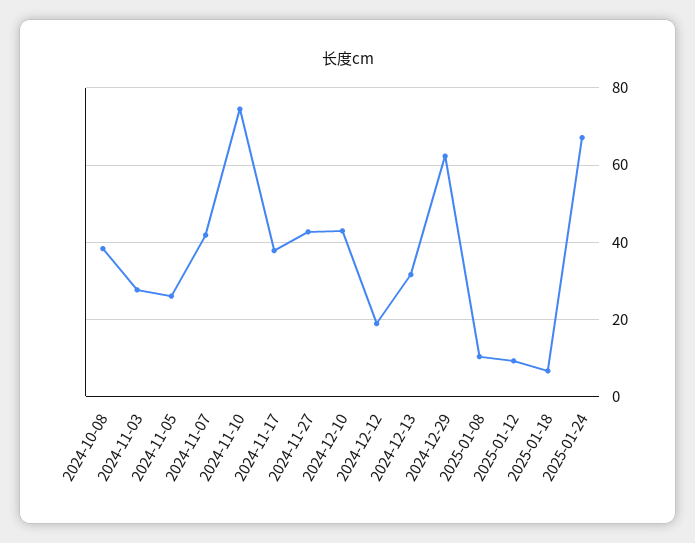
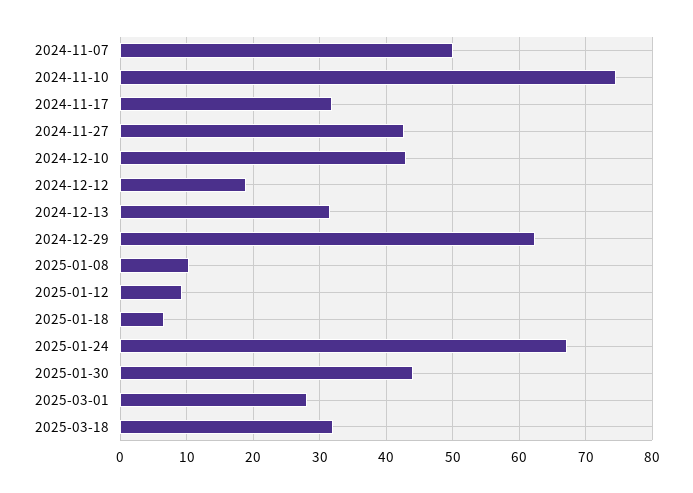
2024-10-08: 38 -> none
2024-11-03: 28 -> none
2024-11-05: 26 -> none
2024-11-07: 42 -> 50
2024-11-17: 38 -> 32
2025-01-30: none -> 44
2025-03-01: none -> 28
2025-03-18: none -> 32

